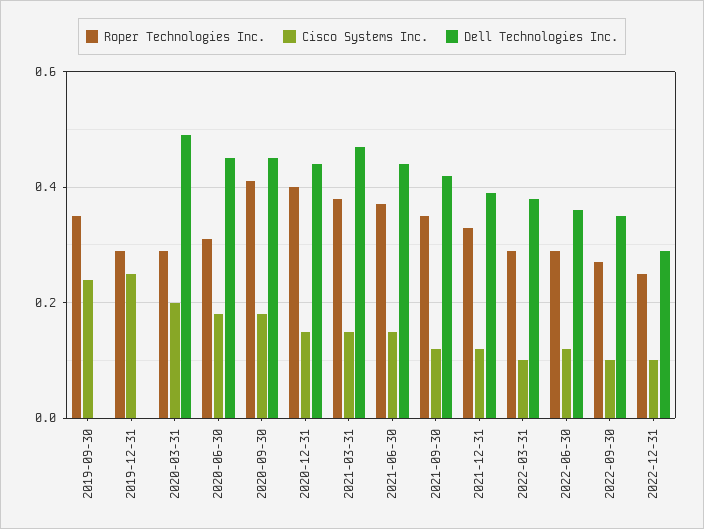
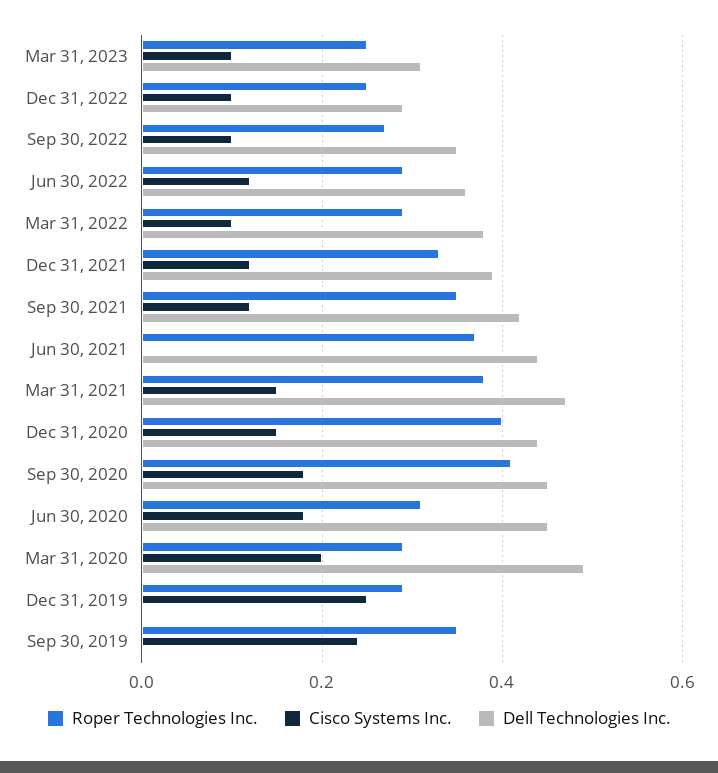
Cisco Systems Inc., 2021-06-30: 0.15 -> 0
Roper Technologies Inc., Mar 31, 2023: none -> 0.25
Cisco Systems Inc., Mar 31, 2023: none -> 0.1
Dell Technologies Inc., Mar 31, 2023: none -> 0.3

